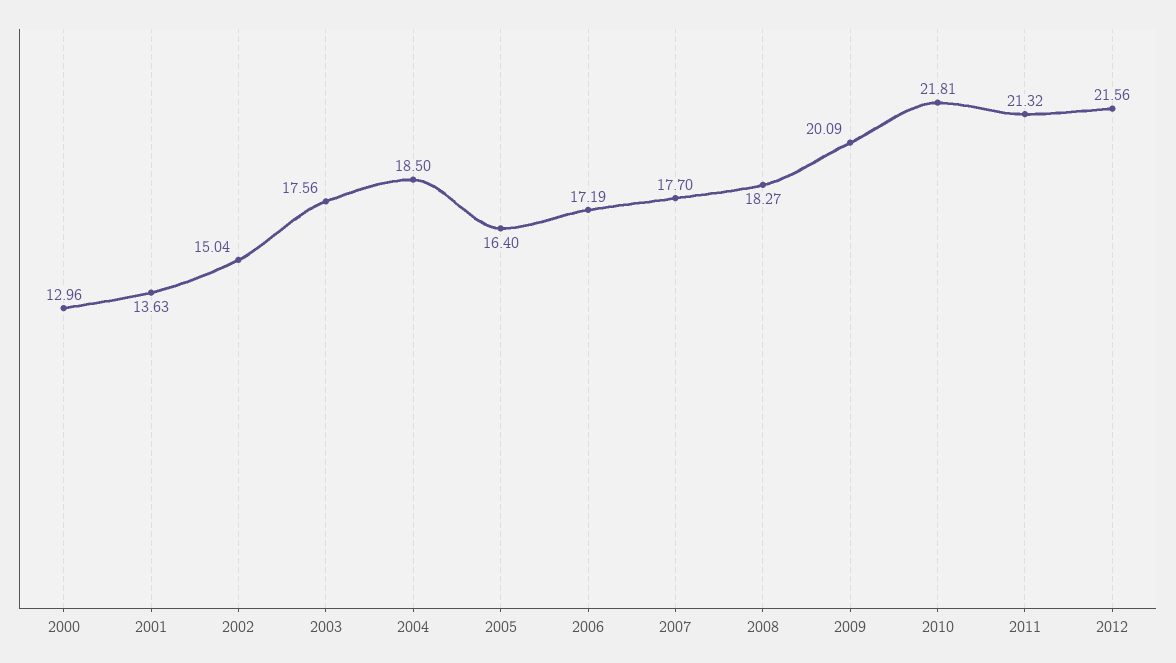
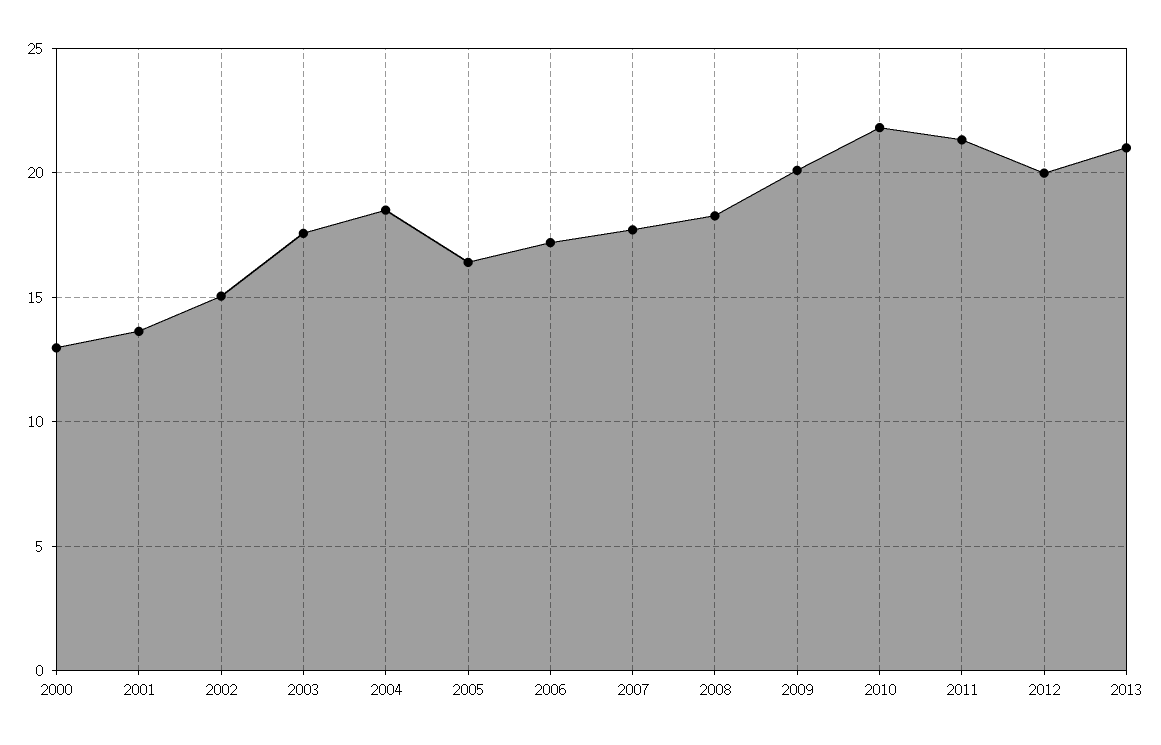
2012: 21.56 -> 20
2013: none -> 21

